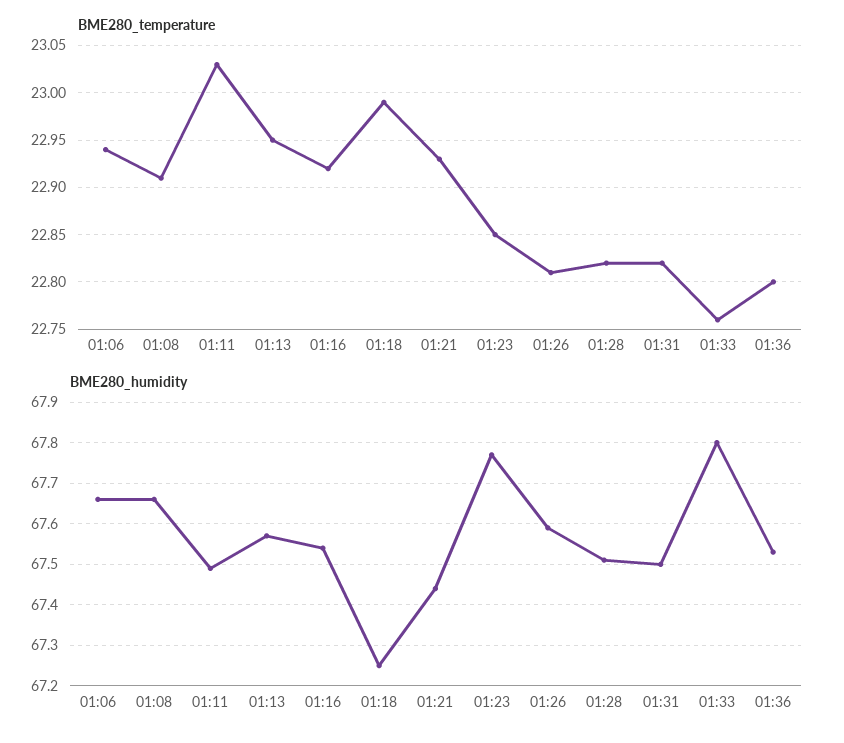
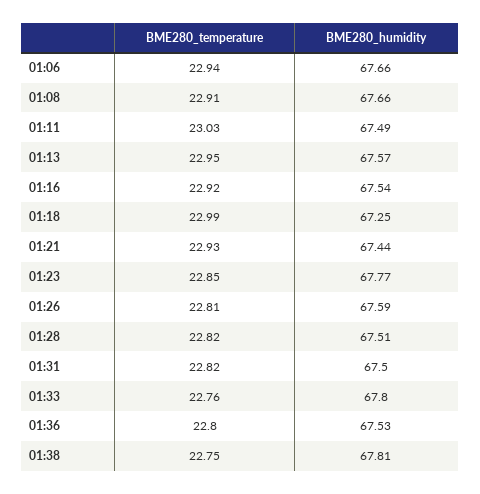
BME280_temperature, 01:38: none -> 22.75
BME280_humidity, 01:38: none -> 67.81

